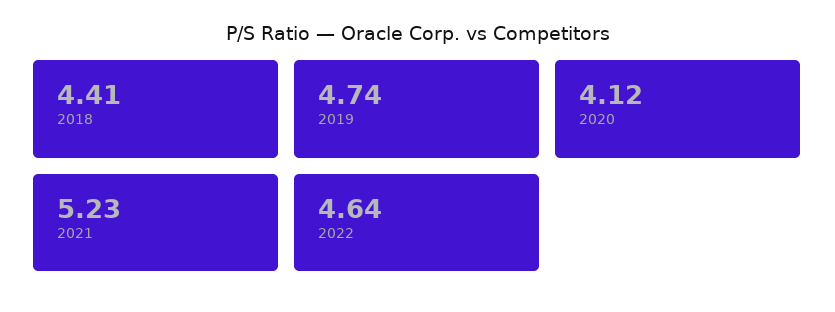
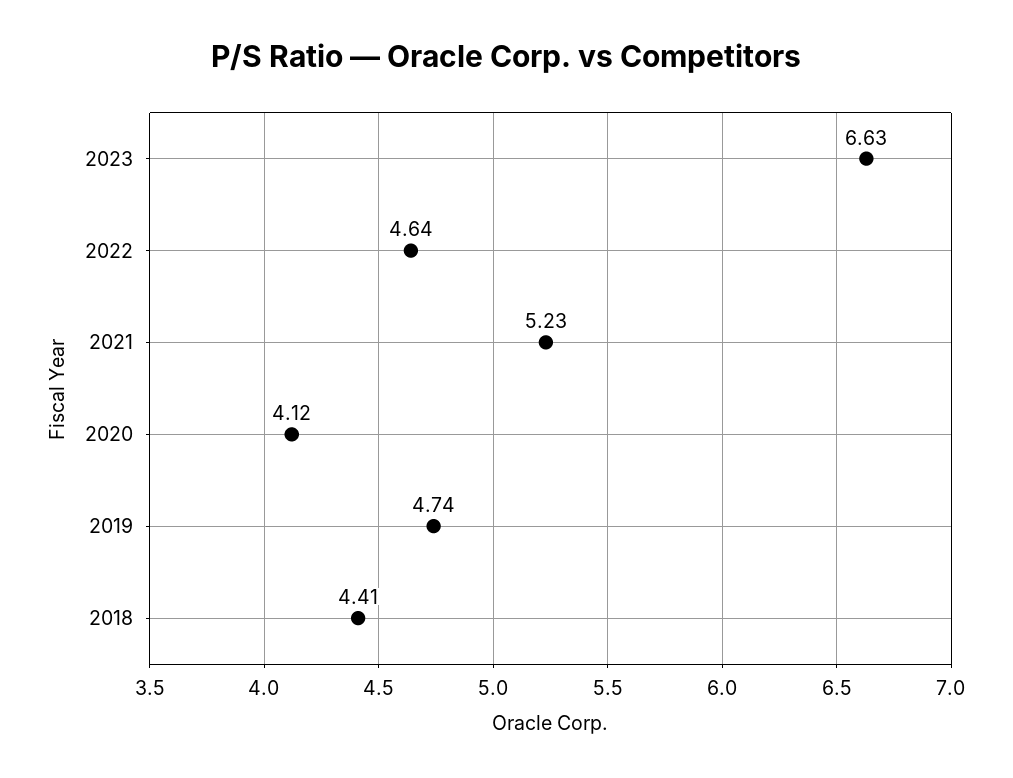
2023: none -> 6.63

